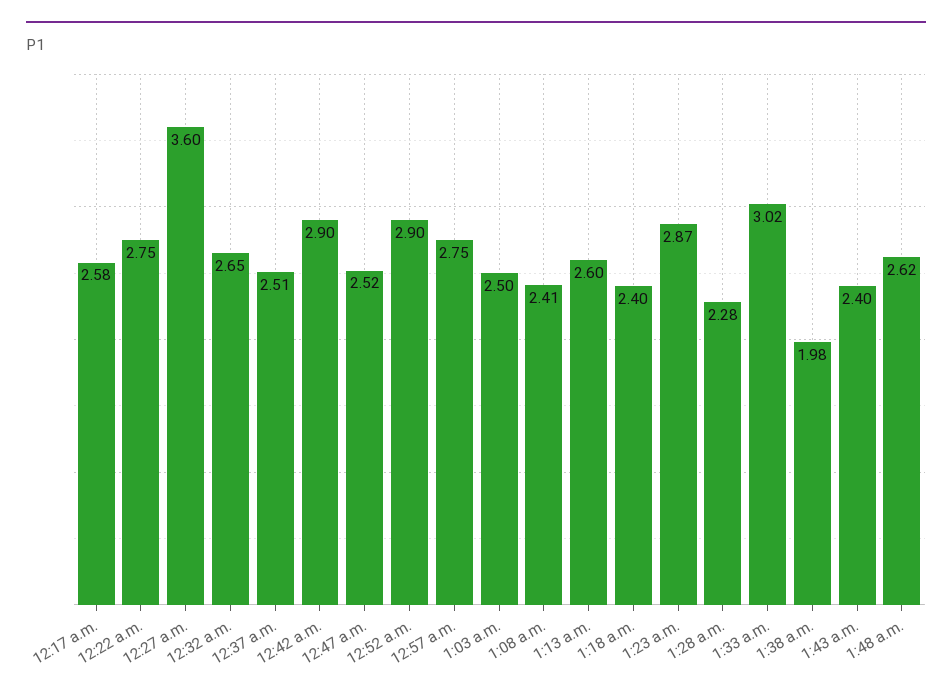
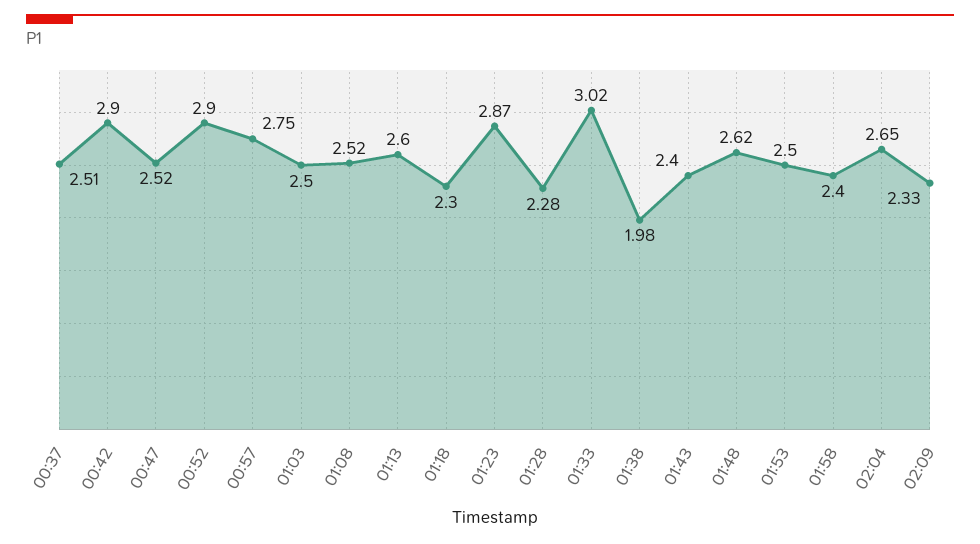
12:17 a.m.: 2.58 -> none
12:22 a.m.: 2.75 -> none
12:27 a.m.: 3.6 -> none
12:32 a.m.: 2.65 -> none
1:08 a.m.: 2.41 -> 2.52
1:18 a.m.: 2.4 -> 2.3
01:53: none -> 2.5
01:58: none -> 2.4
02:04: none -> 2.65
02:09: none -> 2.33

